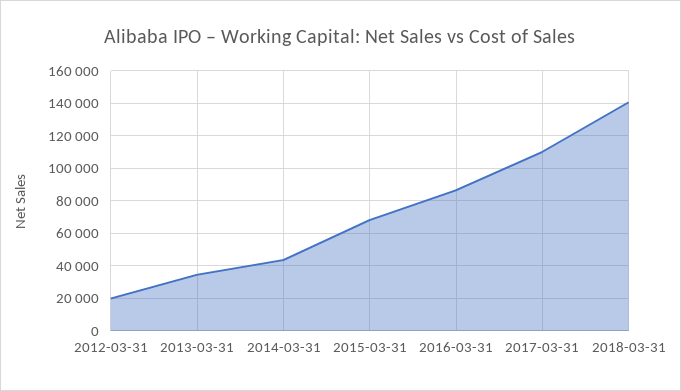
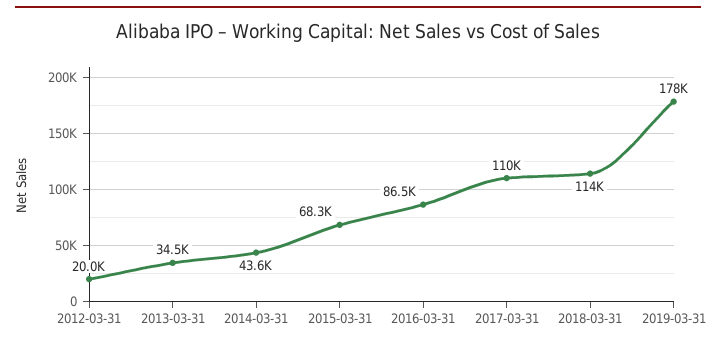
2018-03-31: 140000 -> 114000
2019-03-31: none -> 178000

